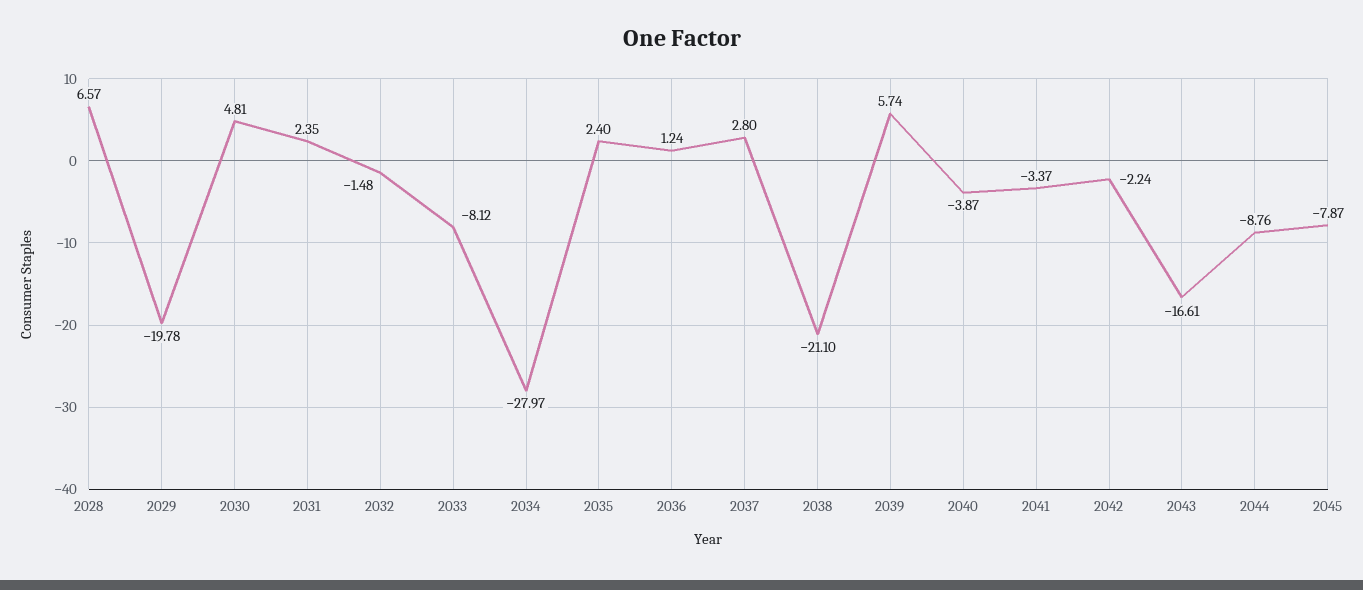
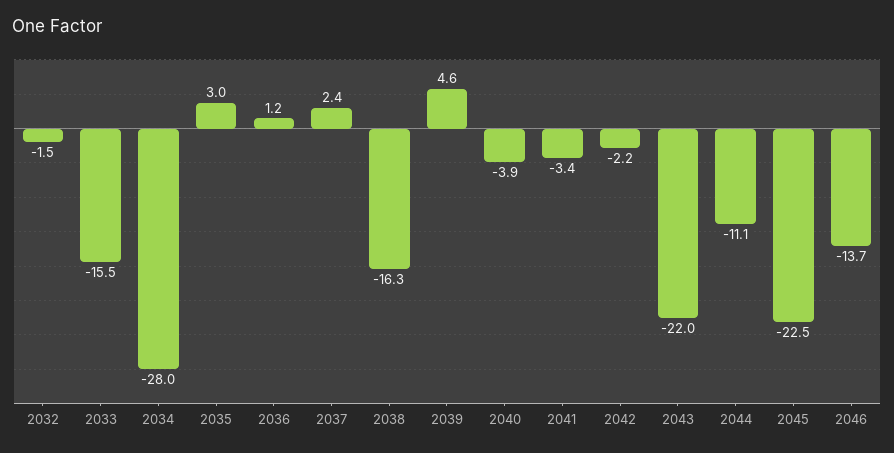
2028: 6.57 -> none
2029: -19.78 -> none
2030: 4.81 -> none
2031: 2.35 -> none
2033: -8.12 -> -15.5
2035: 2.4 -> 3
2037: 2.8 -> 2.4
2038: -21.1 -> -16.3
2039: 5.74 -> 4.6
2043: -16.61 -> -22
2044: -8.76 -> -11.1
2045: -7.87 -> -22.5
2046: none -> -13.7

